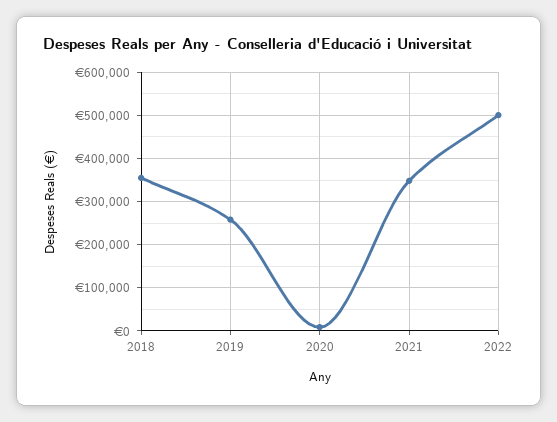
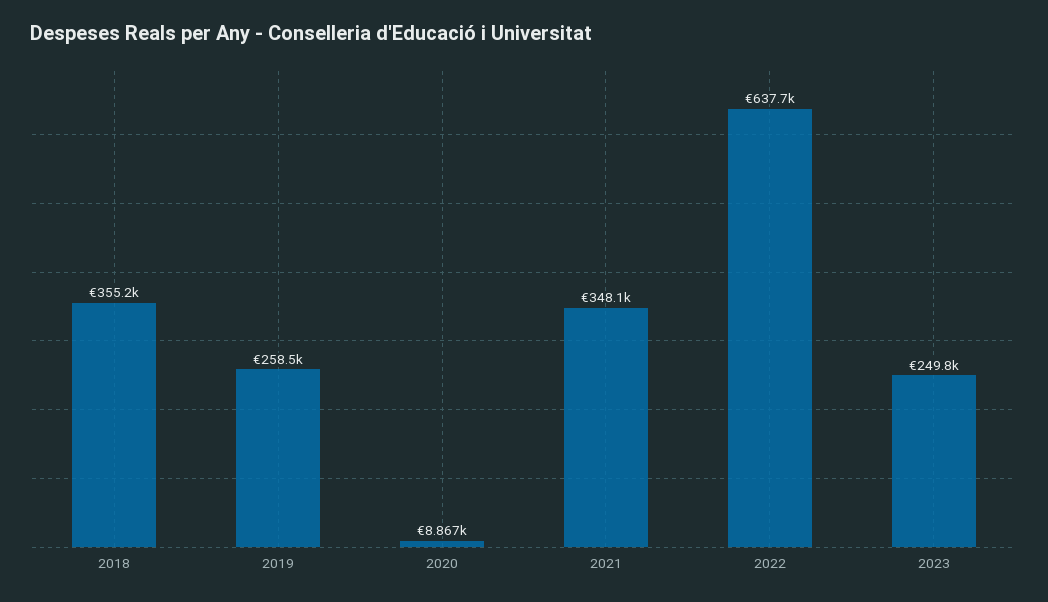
2022: 500000 -> 637700
2023: none -> 249800

